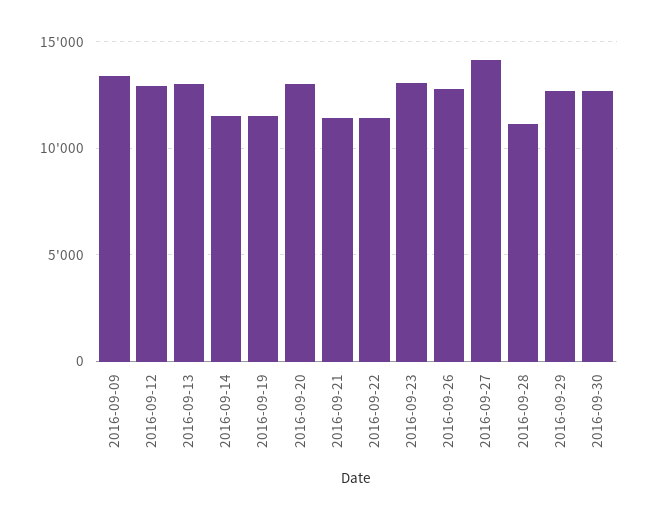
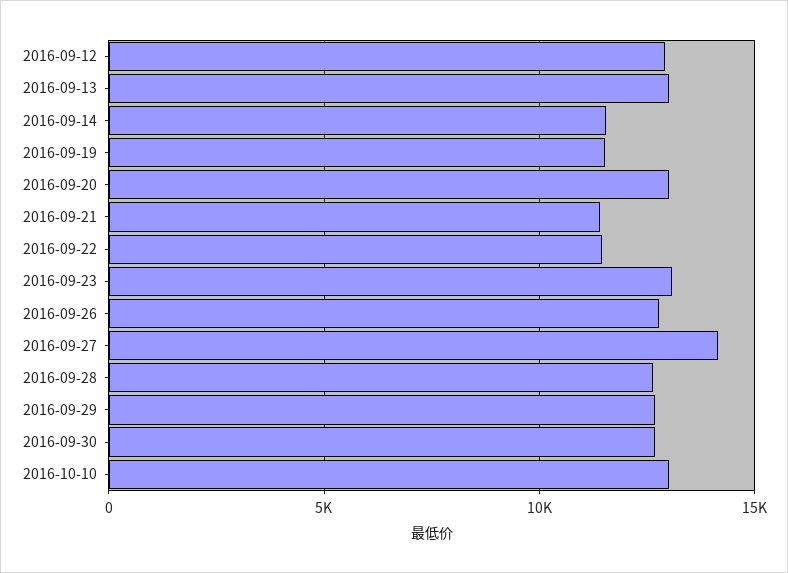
2016-09-09: 13500 -> none
2016-09-28: 11000 -> 12500
2016-10-10: none -> 13000

